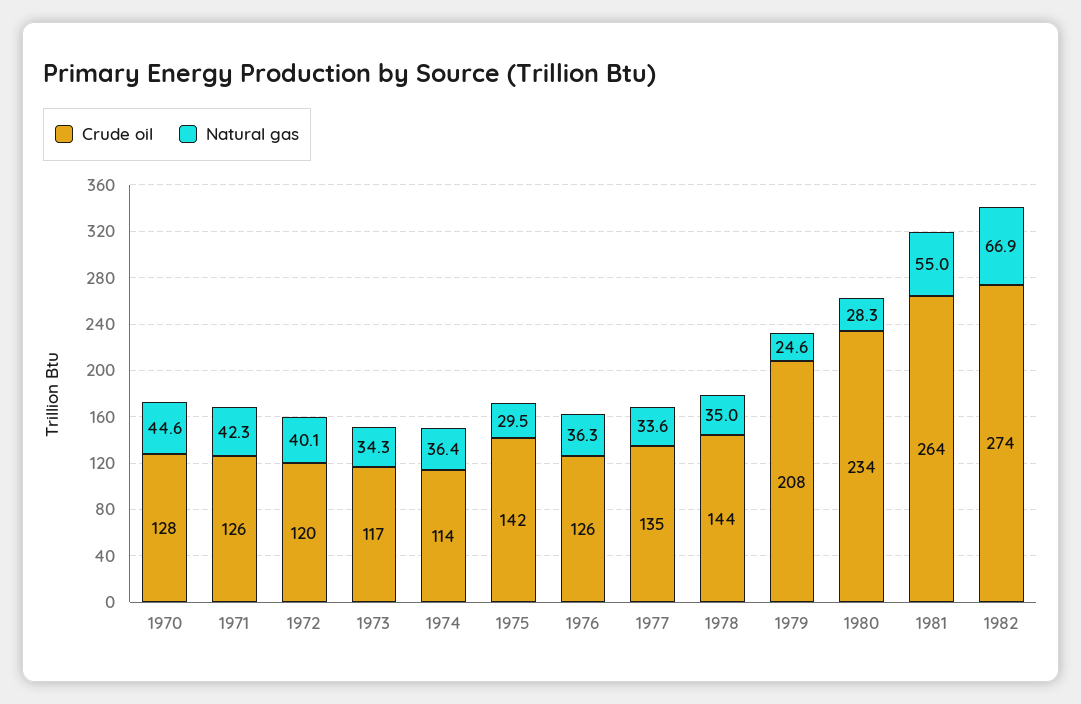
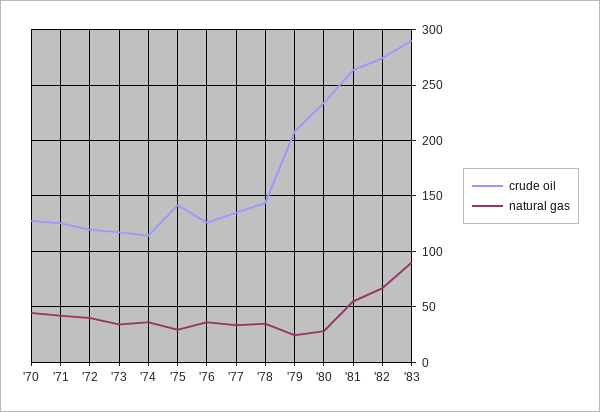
Crude oil, '83: none -> 290
Natural gas, '83: none -> 90

